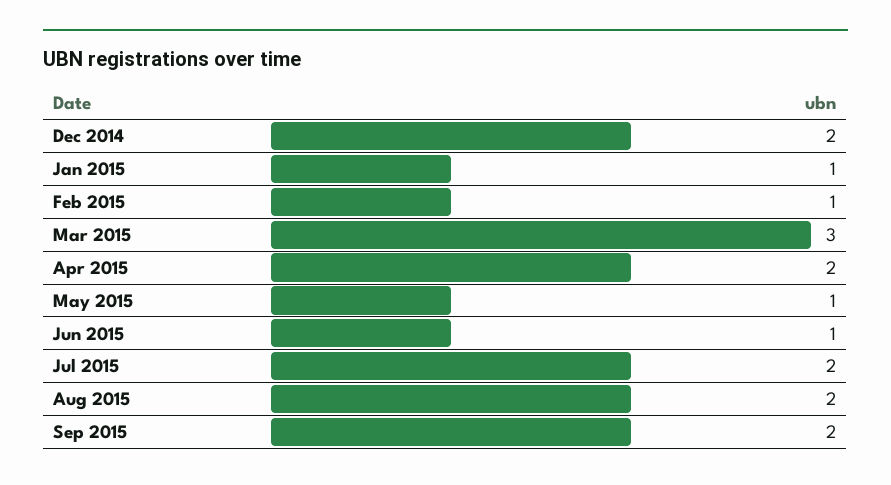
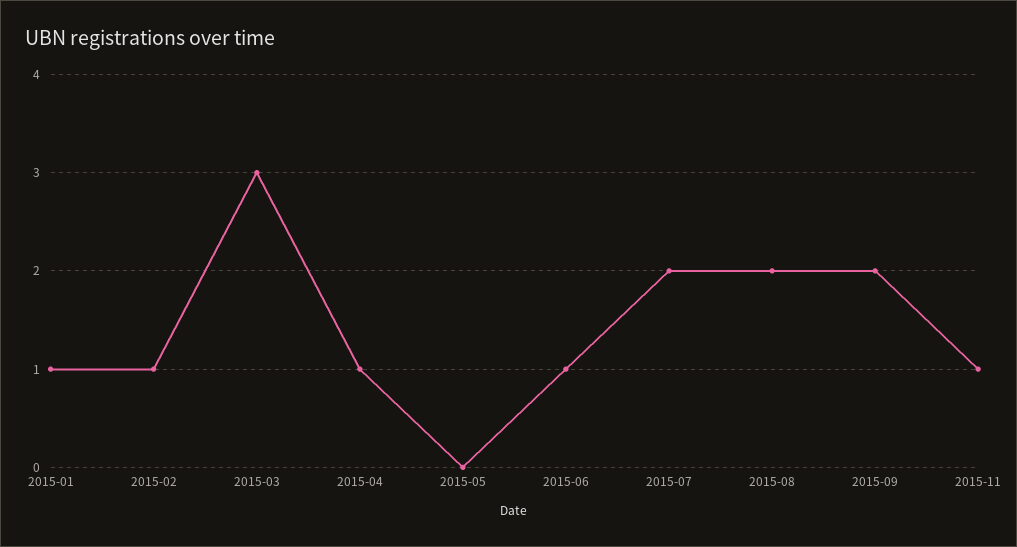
Dec 2014: 2 -> none
Apr 2015: 2 -> 1
May 2015: 1 -> 0
2015-11: none -> 1

